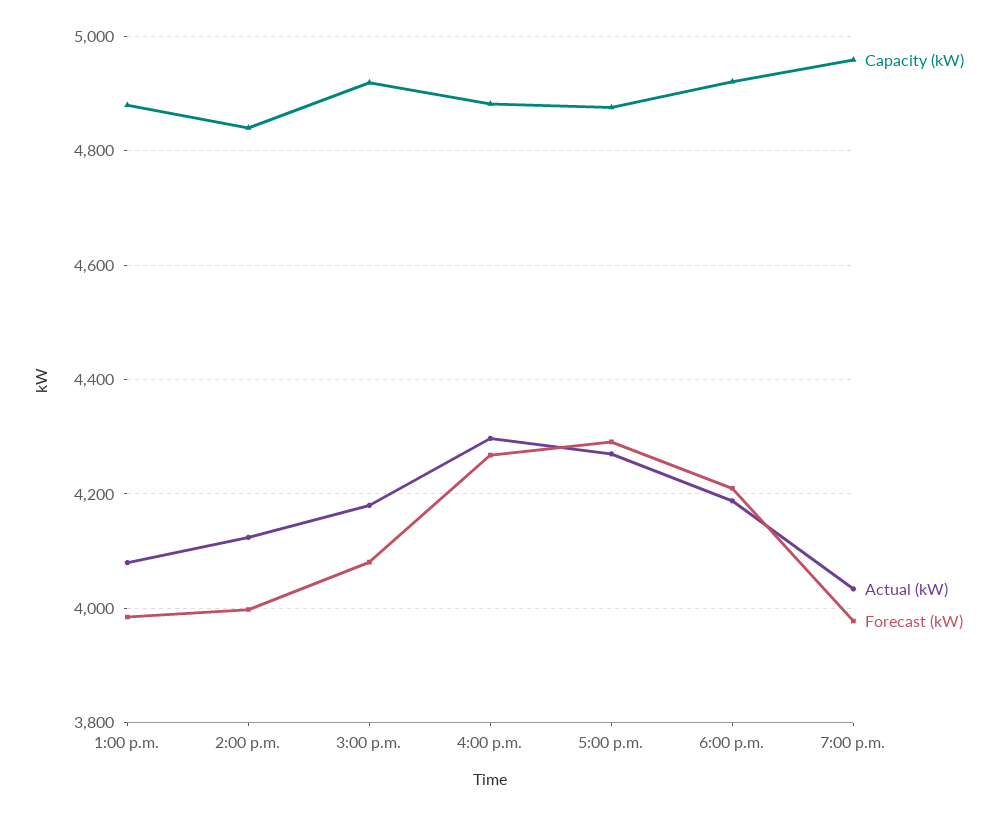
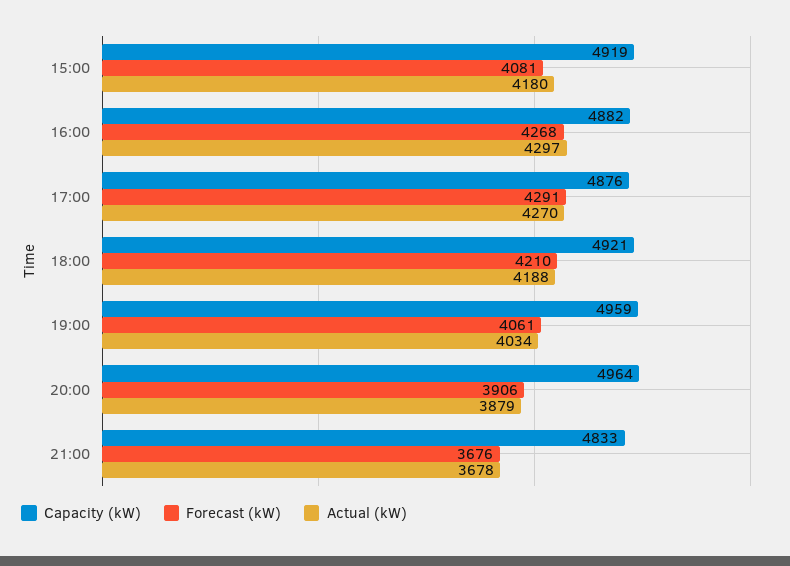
Capacity (kW), 1:00 p.m.: 4880 -> none
Actual (kW), 1:00 p.m.: 4080 -> none
Forecast (kW), 1:00 p.m.: 3980 -> none
Capacity (kW), 2:00 p.m.: 4840 -> none
Actual (kW), 2:00 p.m.: 4120 -> none
Forecast (kW), 2:00 p.m.: 4000 -> none
Forecast (kW), 7:00 p.m.: 3980 -> 4061
Capacity (kW), 20:00: none -> 4964
Forecast (kW), 20:00: none -> 3906
Actual (kW), 20:00: none -> 3879
Capacity (kW), 21:00: none -> 4833
Forecast (kW), 21:00: none -> 3676
Actual (kW), 21:00: none -> 3678

